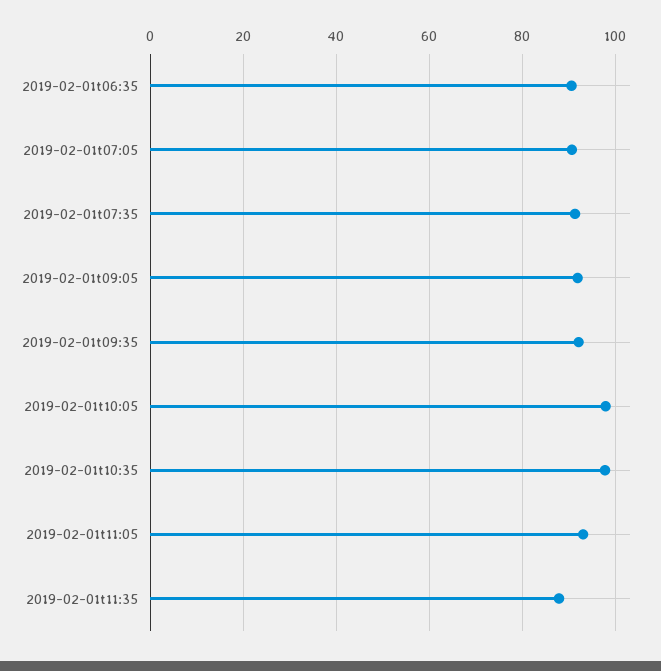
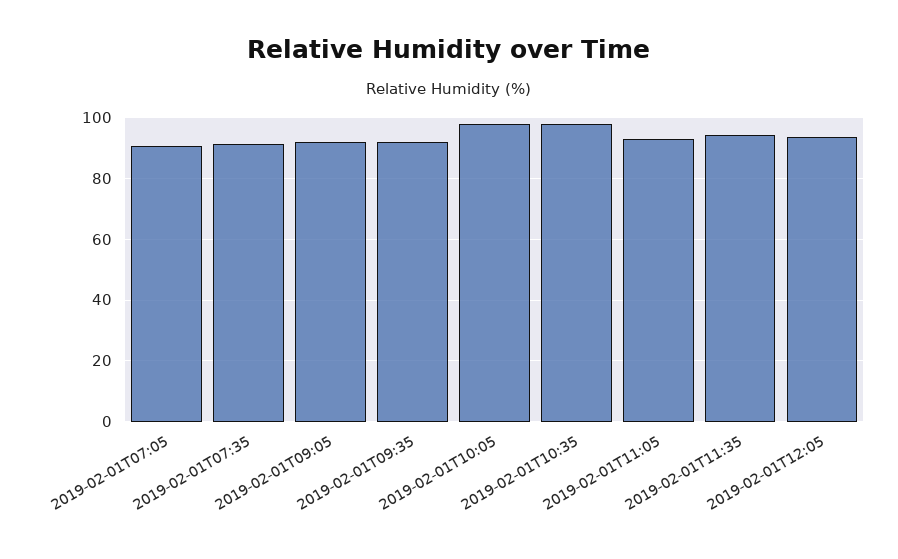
2019-02-01t06:35: 90 -> none
2019-02-01t11:35: 88 -> 94
2019-02-01T12:05: none -> 94

